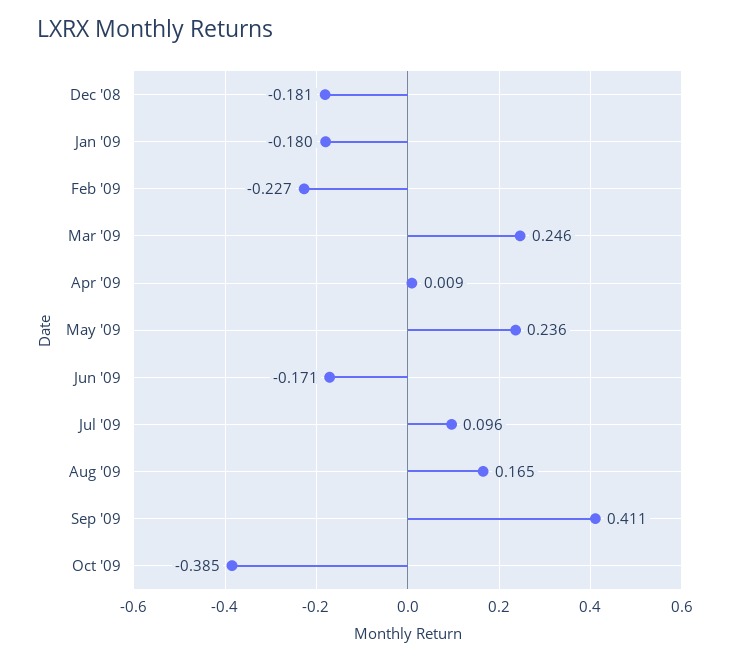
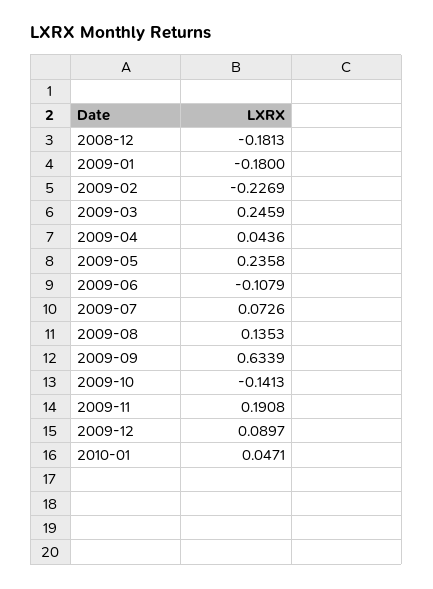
Apr '09: 0.009 -> 0.0436
Jun '09: -0.171 -> -0.1079
Jul '09: 0.096 -> 0.0726
Aug '09: 0.165 -> 0.1353
Sep '09: 0.411 -> 0.6339
Oct '09: -0.385 -> -0.1413
2009-11: none -> 0.1908
2009-12: none -> 0.0897
2010-01: none -> 0.0471

